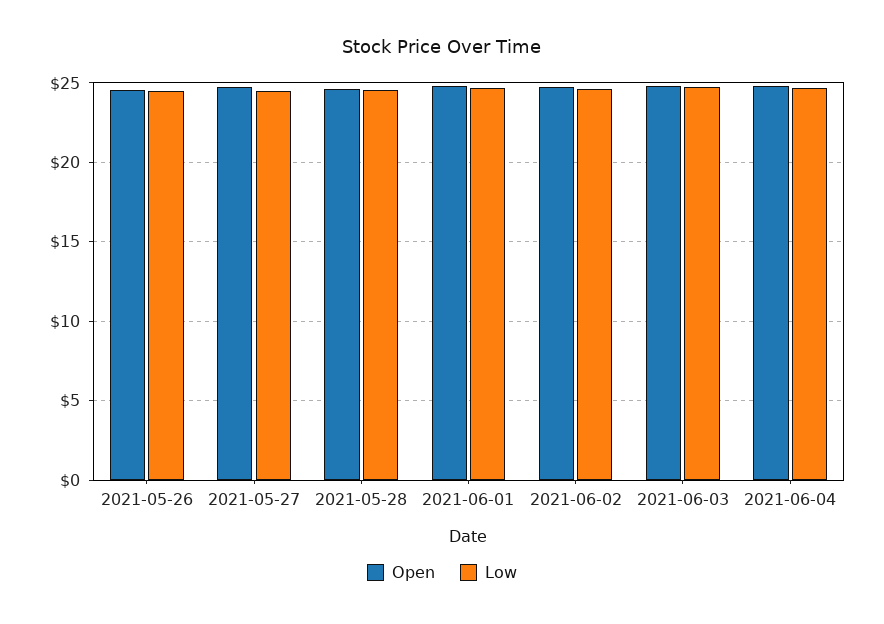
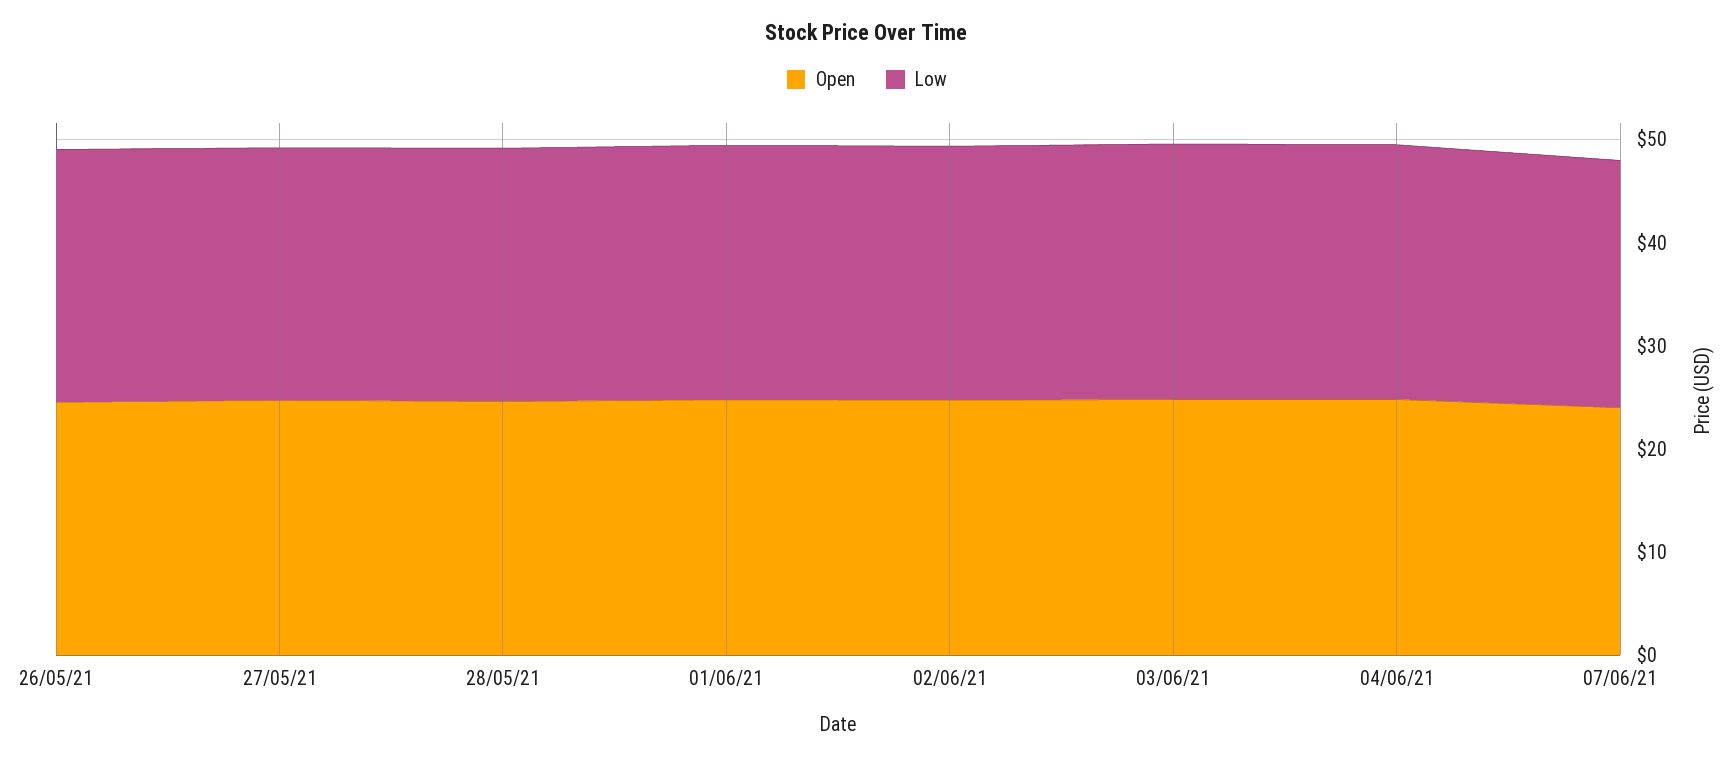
Open, 07/06/21: none -> 24
Low, 07/06/21: none -> 24

